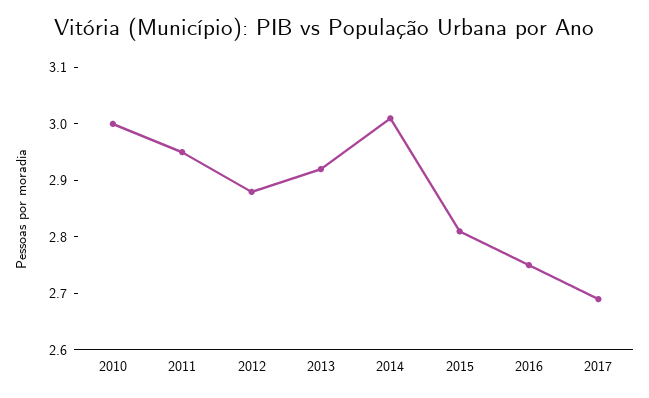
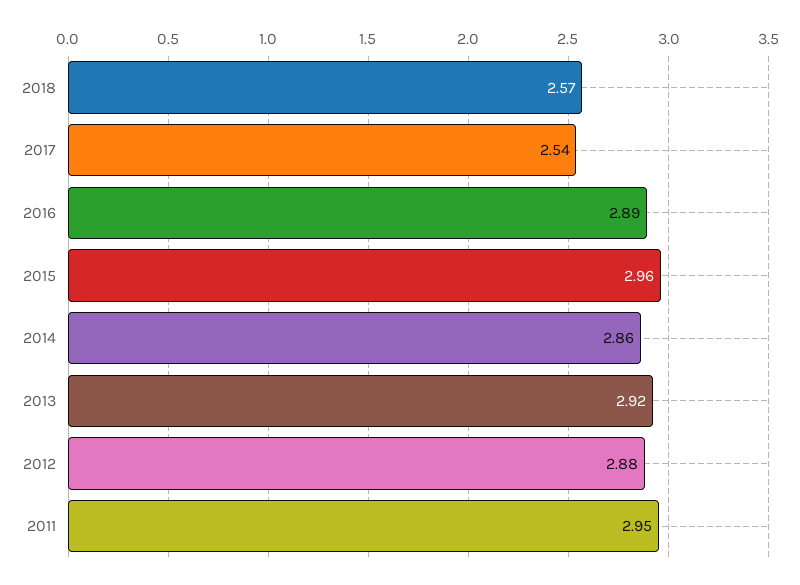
2010: 3 -> none
2014: 3 -> 2.86
2015: 2.8 -> 2.96
2016: 2.75 -> 2.89
2017: 2.7 -> 2.54
2018: none -> 2.57

